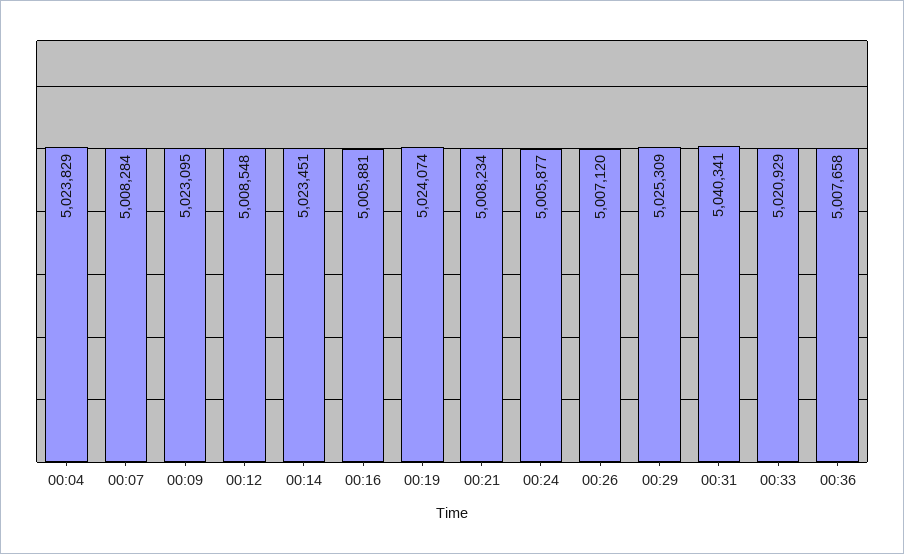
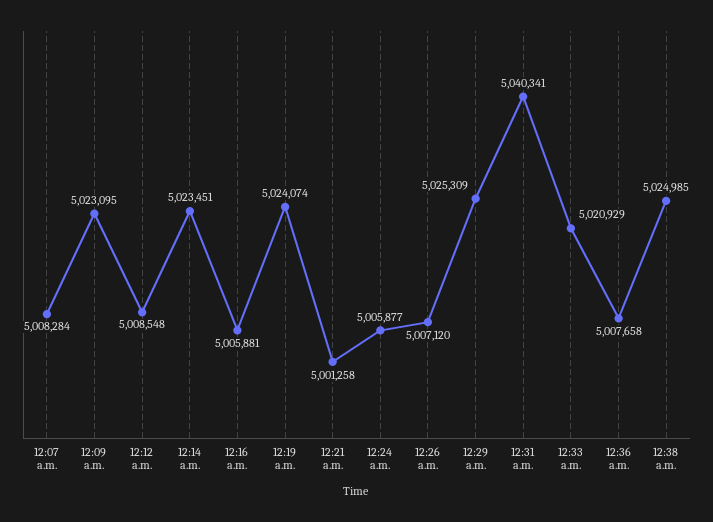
00:04: 5023829 -> none
00:21: 5008234 -> 5001258
12:38 a.m.: none -> 5024985

